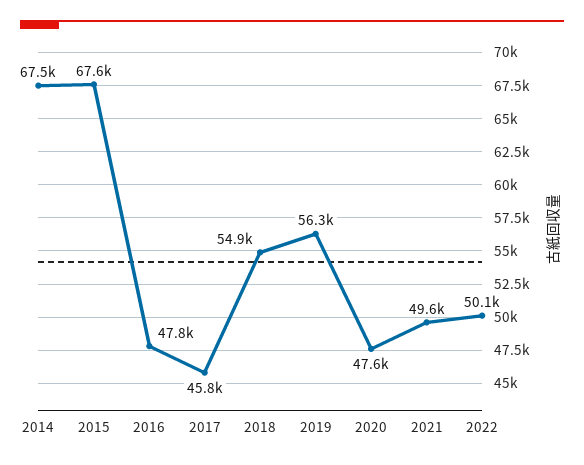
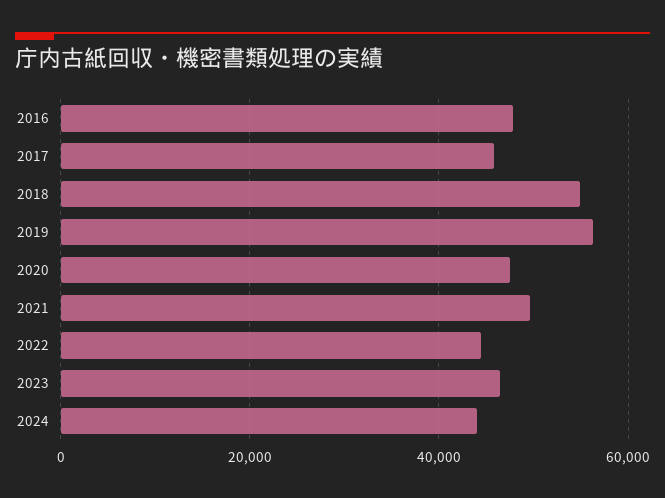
2014: 67500 -> none
2015: 67600 -> none
2022: 50100 -> 44000
2023: none -> 46000
2024: none -> 44000

